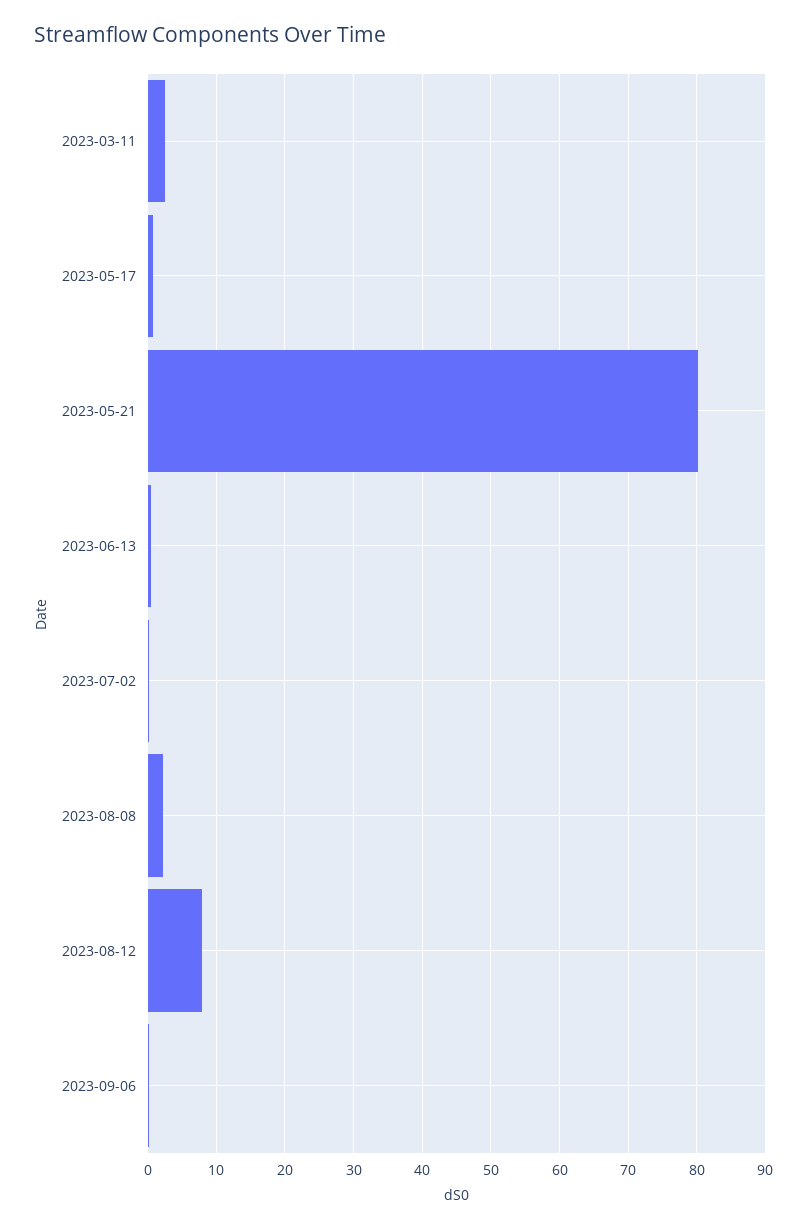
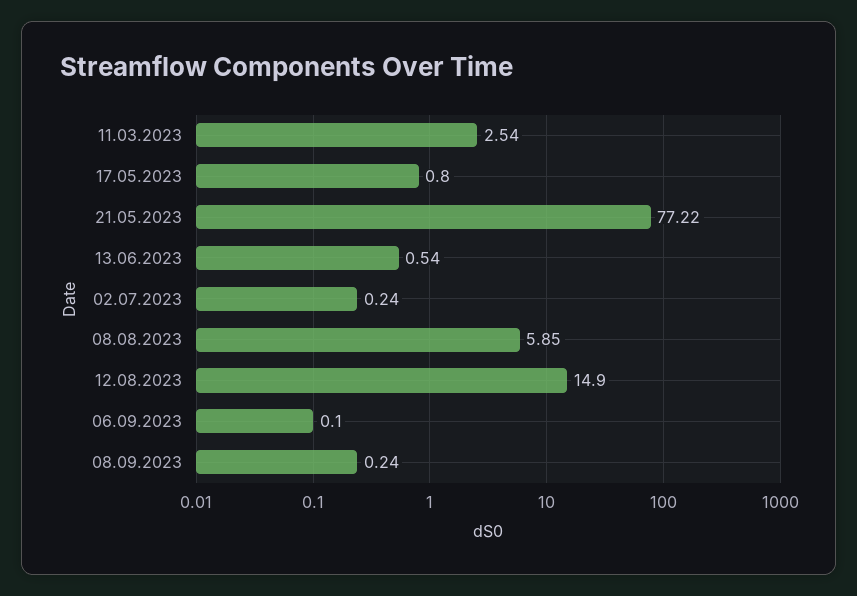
2023-05-21: 80 -> 77.22
2023-08-08: 2 -> 5.85
2023-08-12: 8 -> 14.9
08.09.2023: none -> 0.24

